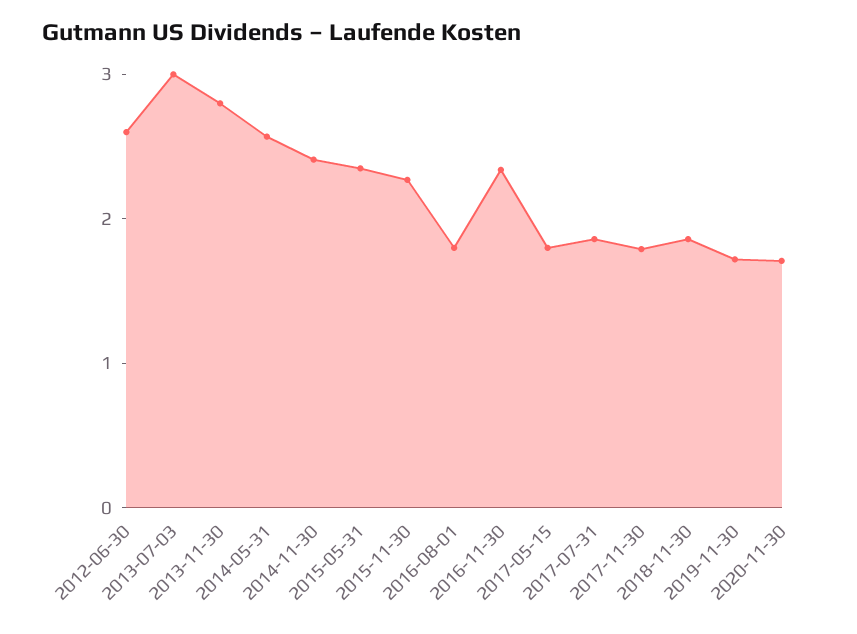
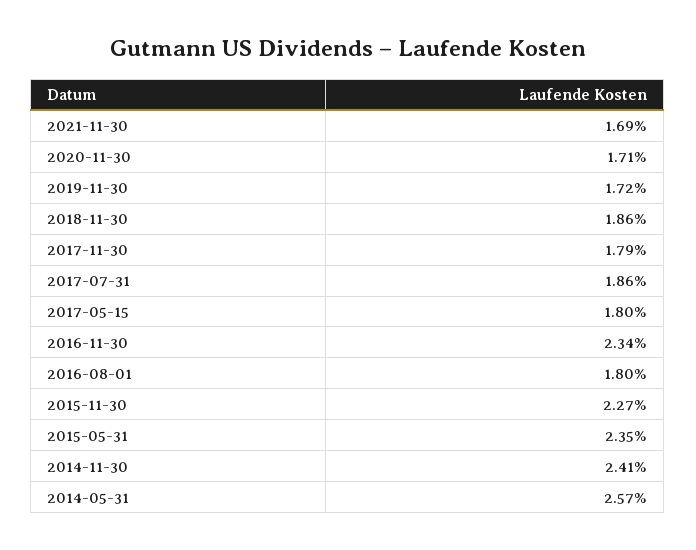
2012-06-30: 2.6 -> none
2013-07-03: 3 -> none
2013-11-30: 2.8 -> none
2021-11-30: none -> 1.69

